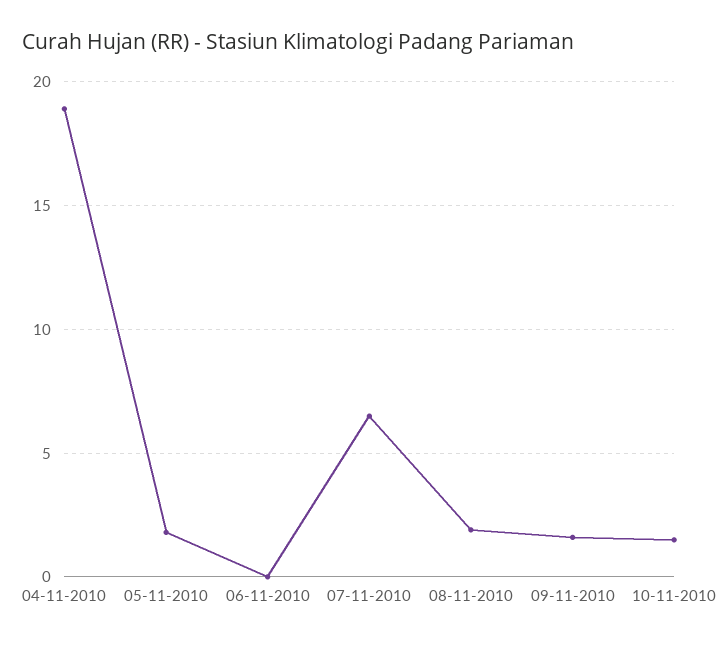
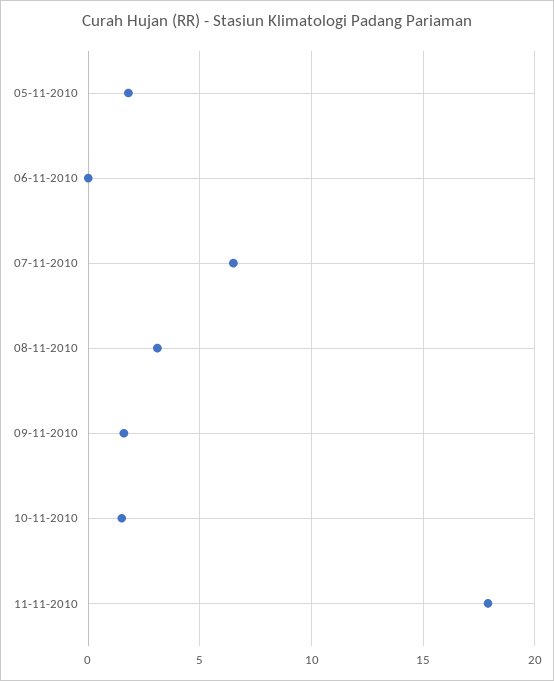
04-11-2010: 19 -> none
08-11-2010: 2 -> 3
11-11-2010: none -> 18

